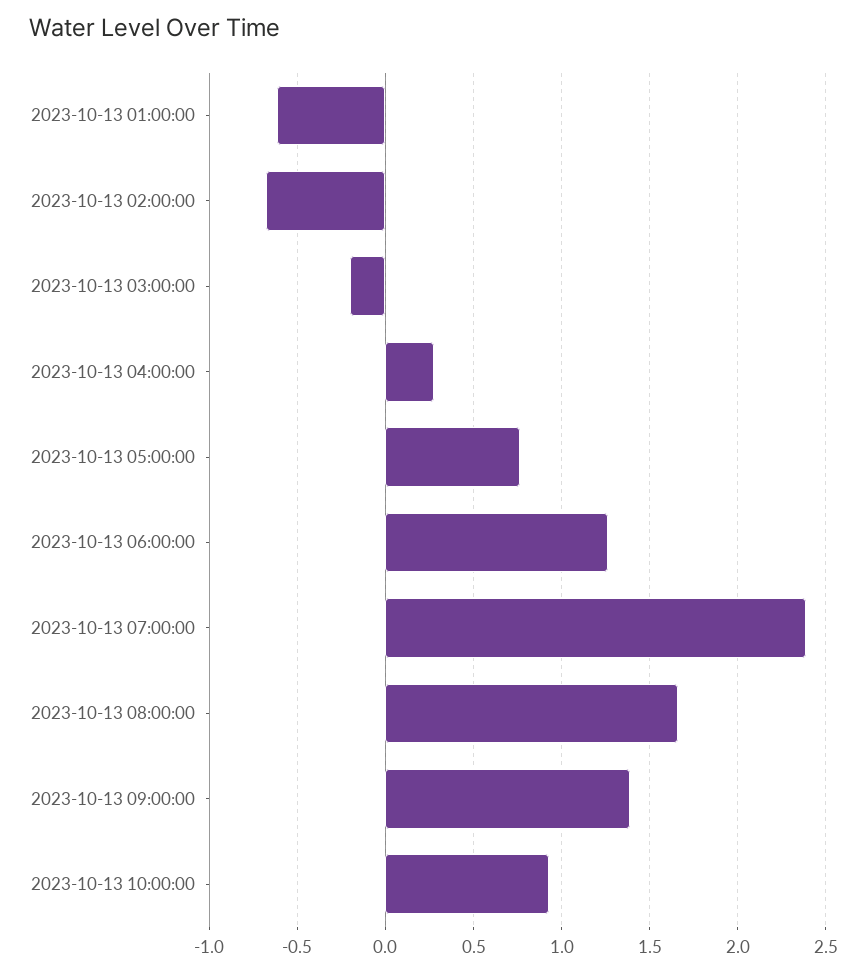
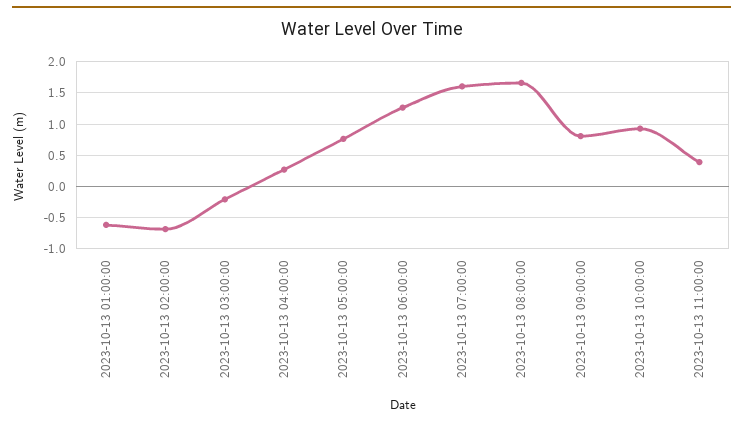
2023-10-13 07:00:00: 2.4 -> 1.6
2023-10-13 09:00:00: 1.4 -> 0.8
2023-10-13 11:00:00: none -> 0.4

